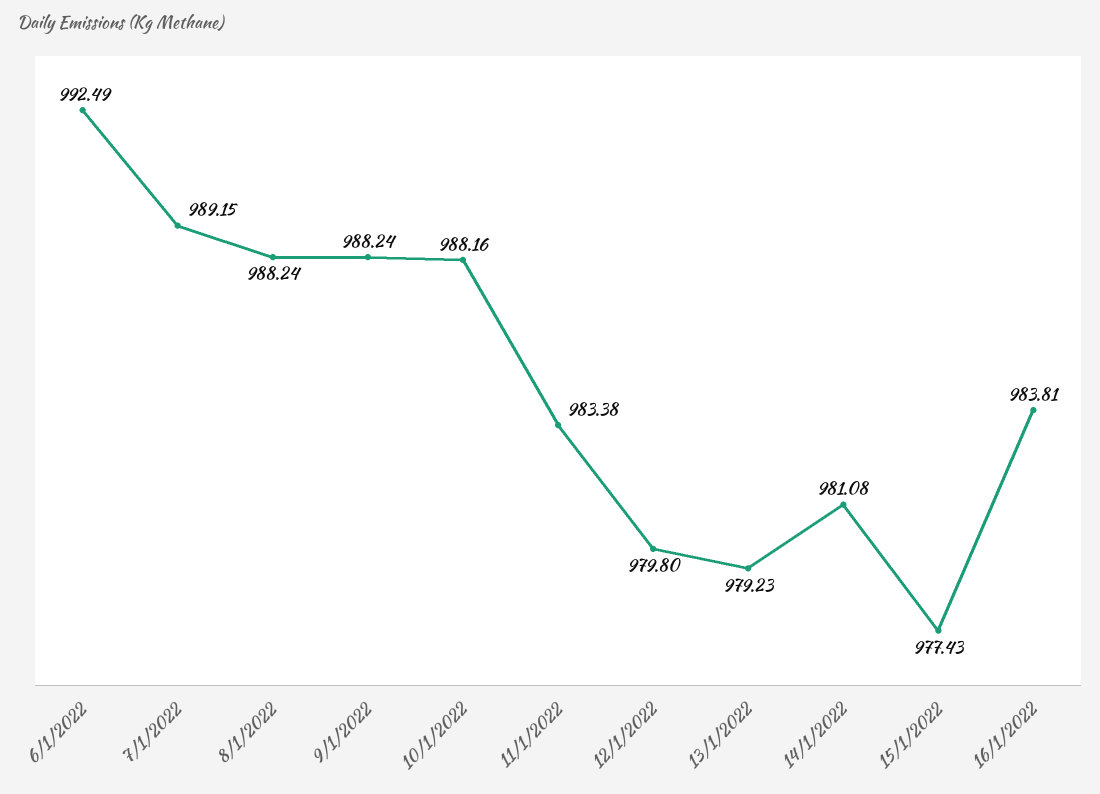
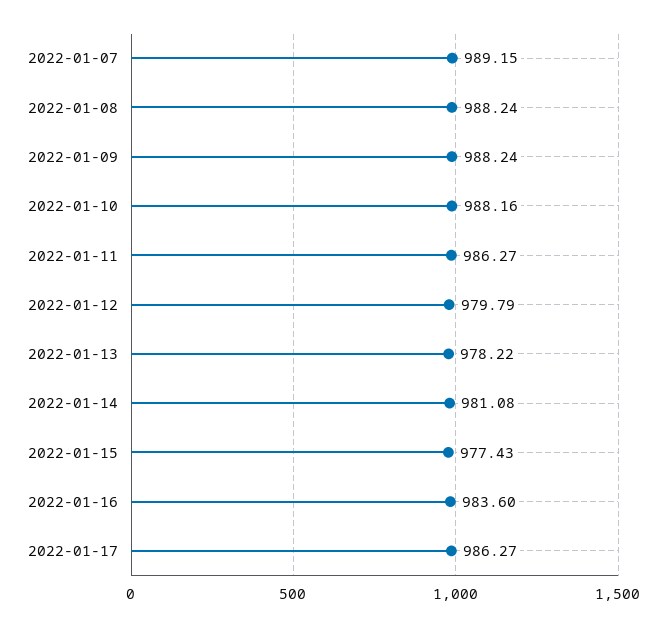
6/1/2022: 992.49 -> none
11/1/2022: 983.38 -> 986.27
12/1/2022: 979.8 -> 979.79
13/1/2022: 979.23 -> 978.22
16/1/2022: 983.81 -> 983.6
2022-01-17: none -> 986.27

